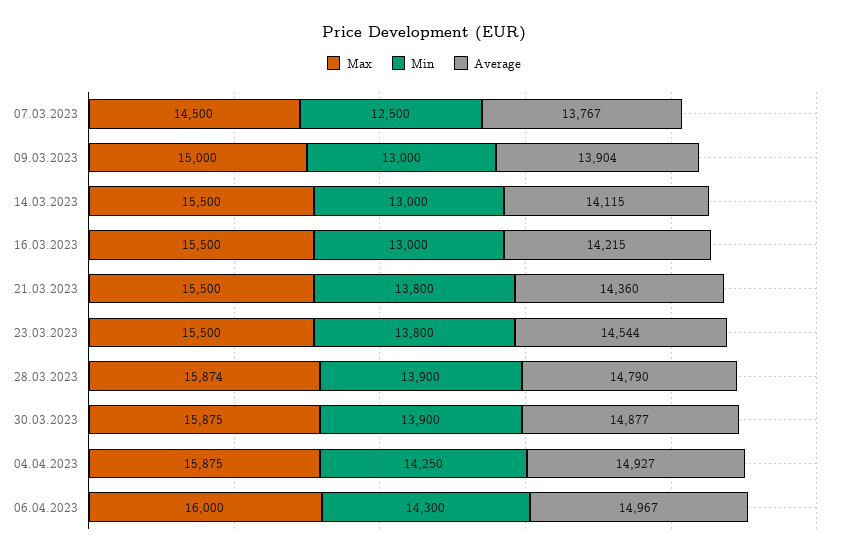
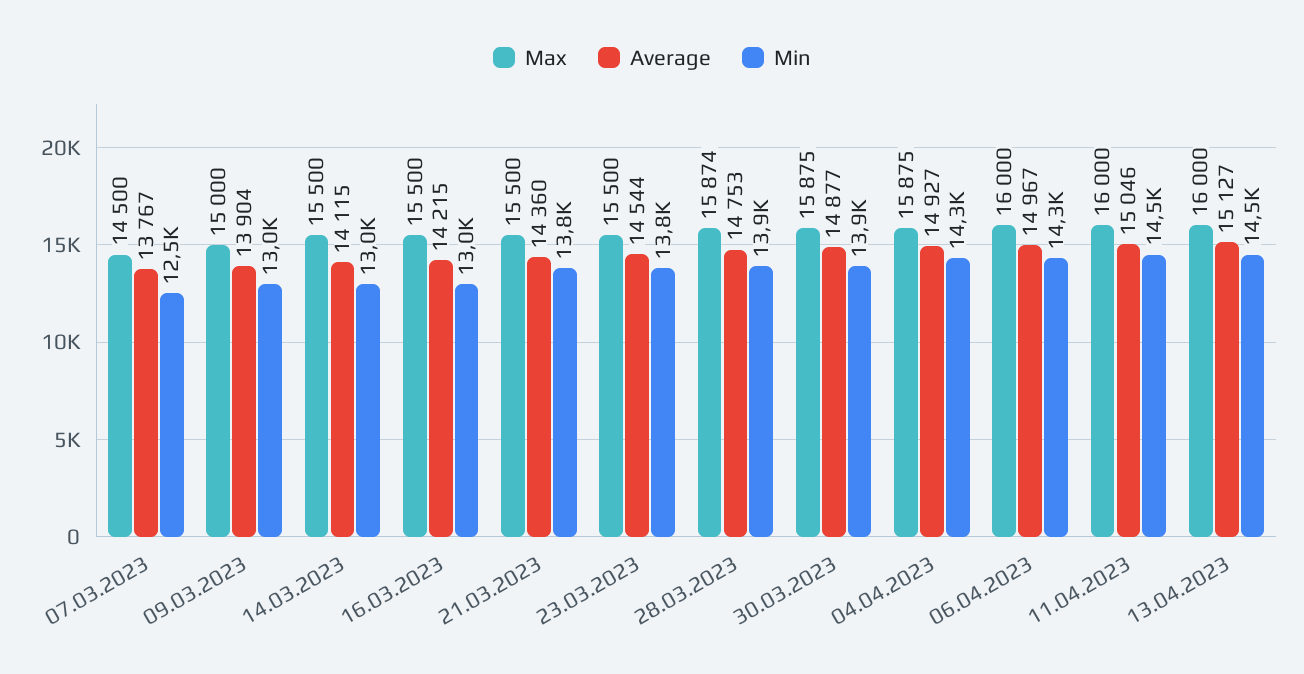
Average, 28.03.2023: 14790 -> 14753
Max, 11.04.2023: none -> 16000
Average, 11.04.2023: none -> 15046
Min, 11.04.2023: none -> 14500
Max, 13.04.2023: none -> 16000
Average, 13.04.2023: none -> 15127
Min, 13.04.2023: none -> 14500

